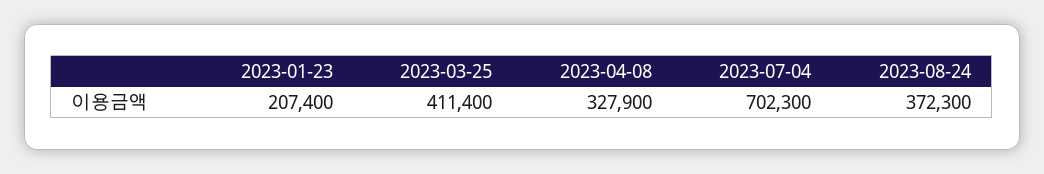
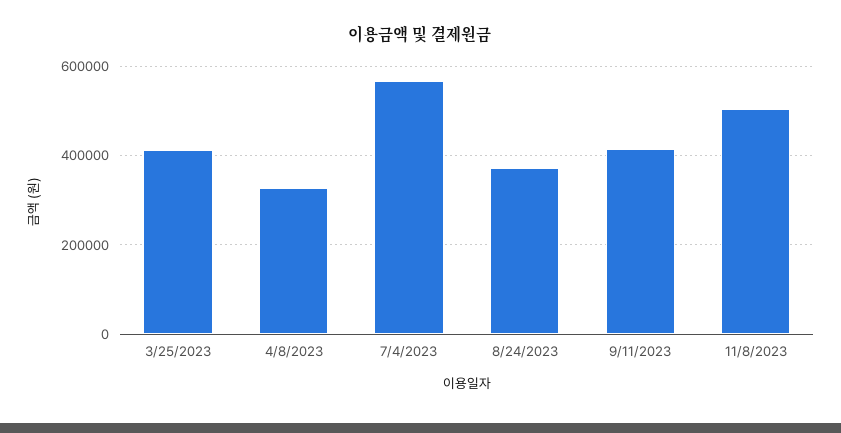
2023-01-23: 207400 -> none
2023-07-04: 702300 -> 560000
9/11/2023: none -> 420000
11/8/2023: none -> 500000

